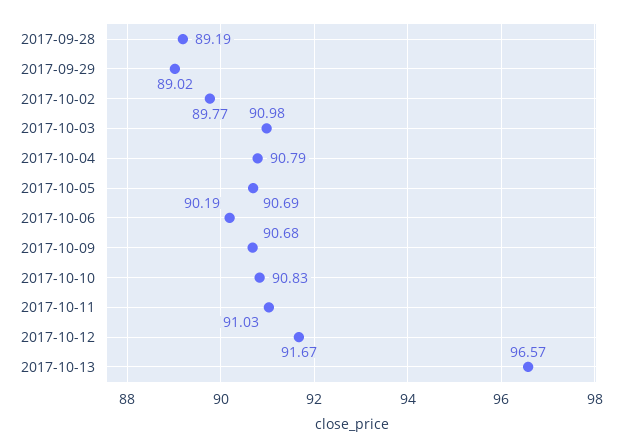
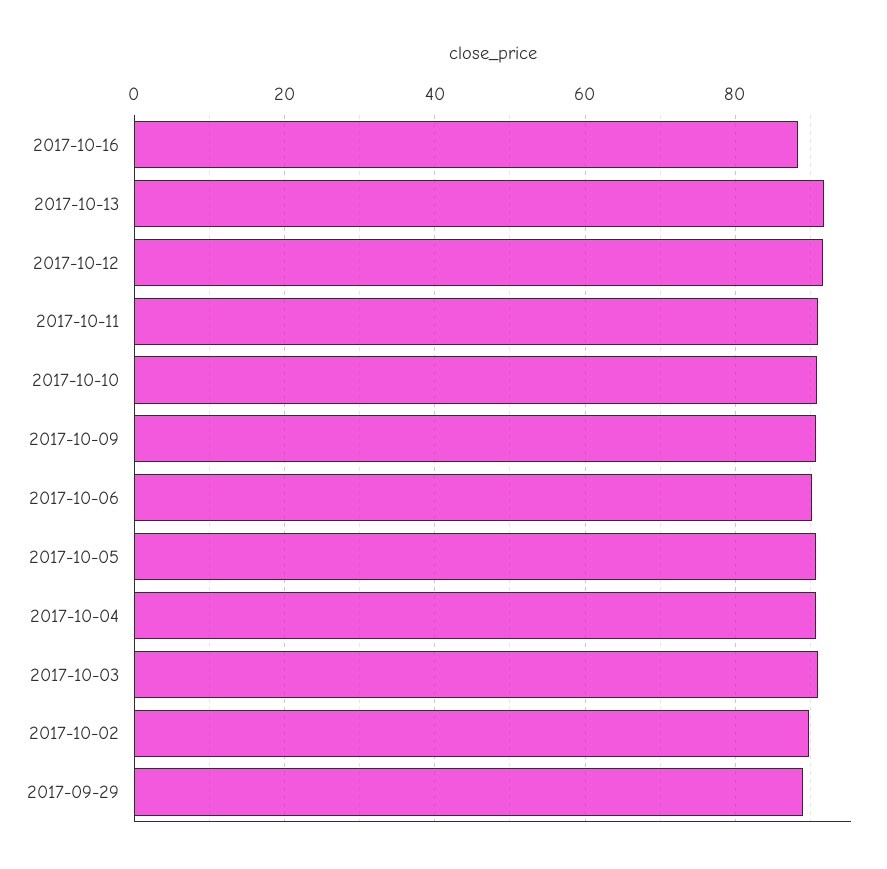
2017-09-28: 89.19 -> none
2017-10-13: 96.57 -> 92
2017-10-16: none -> 88

